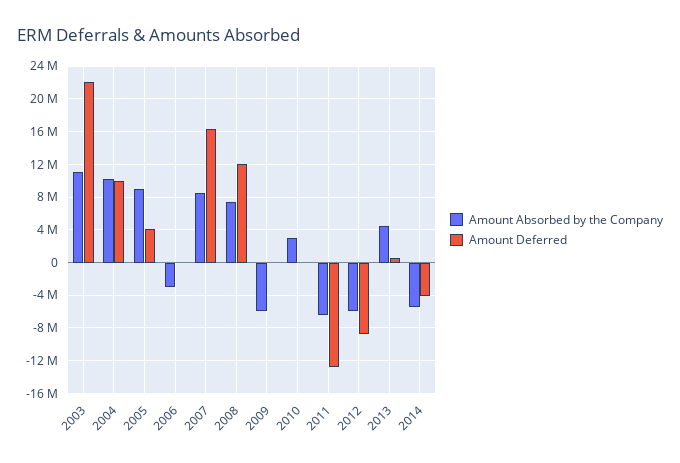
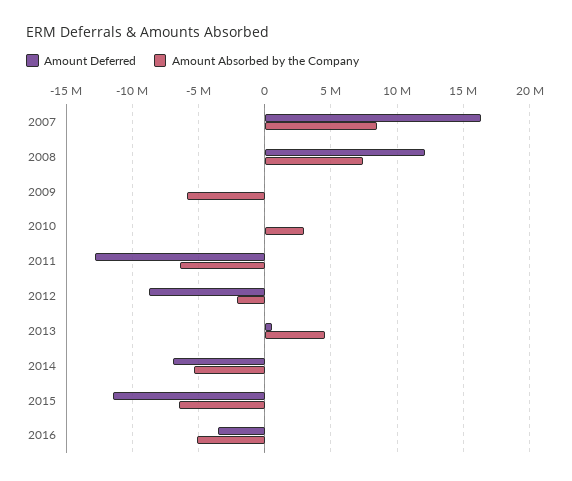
Amount Absorbed by the Company, 2003: 11000000 -> none
Amount Deferred, 2003: 22000000 -> none
Amount Absorbed by the Company, 2004: 10000000 -> none
Amount Deferred, 2004: 10000000 -> none
Amount Absorbed by the Company, 2005: 9000000 -> none
Amount Deferred, 2005: 4000000 -> none
Amount Absorbed by the Company, 2006: -3000000 -> none
Amount Deferred, 2006: 0 -> none
Amount Absorbed by the Company, 2012: -6000000 -> -2000000
Amount Deferred, 2014: -4000000 -> -7000000
Amount Deferred, 2015: none -> -11500000
Amount Absorbed by the Company, 2015: none -> -6500000
Amount Deferred, 2016: none -> -3500000
Amount Absorbed by the Company, 2016: none -> -5000000

